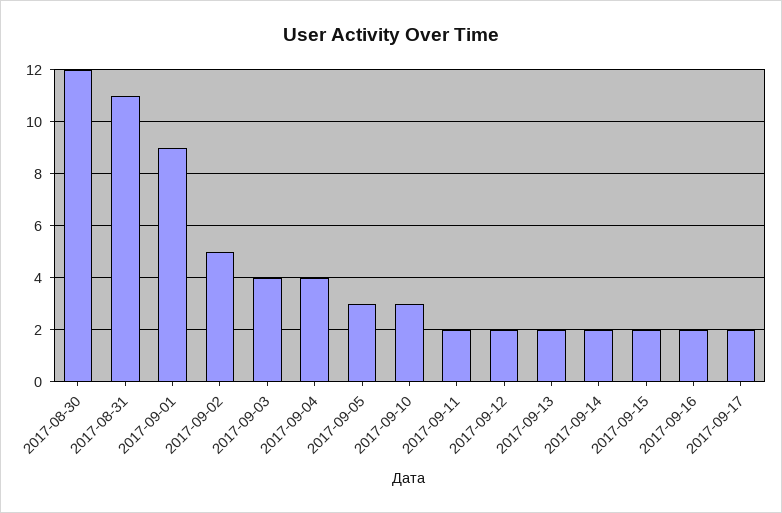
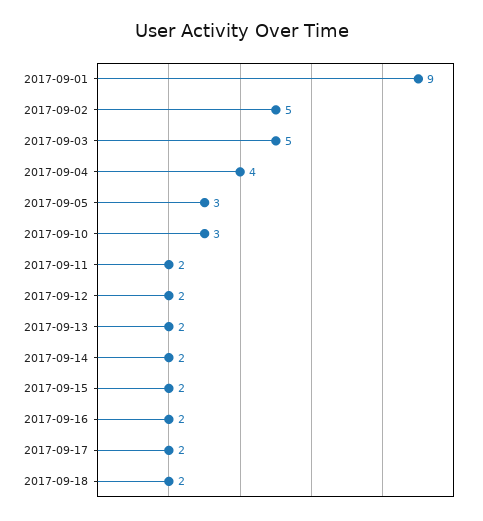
2017-08-30: 12 -> none
2017-08-31: 11 -> none
2017-09-03: 4 -> 5
2017-09-18: none -> 2

